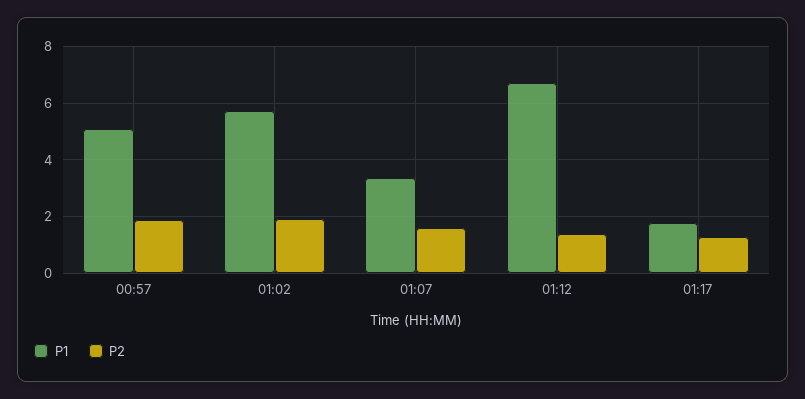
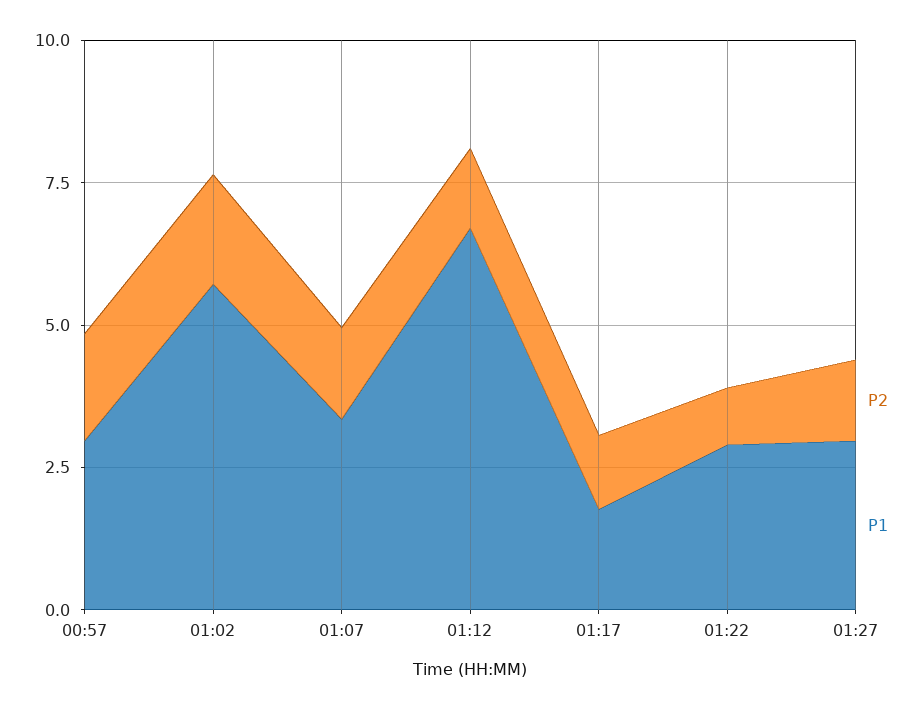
P1, 00:57: 5 -> 3
P2, 01:22: none -> 1
P1, 01:22: none -> 3
P2, 01:27: none -> 1.5
P1, 01:27: none -> 3

